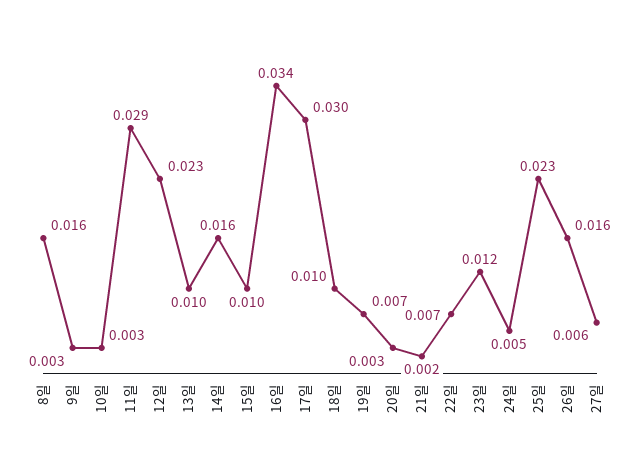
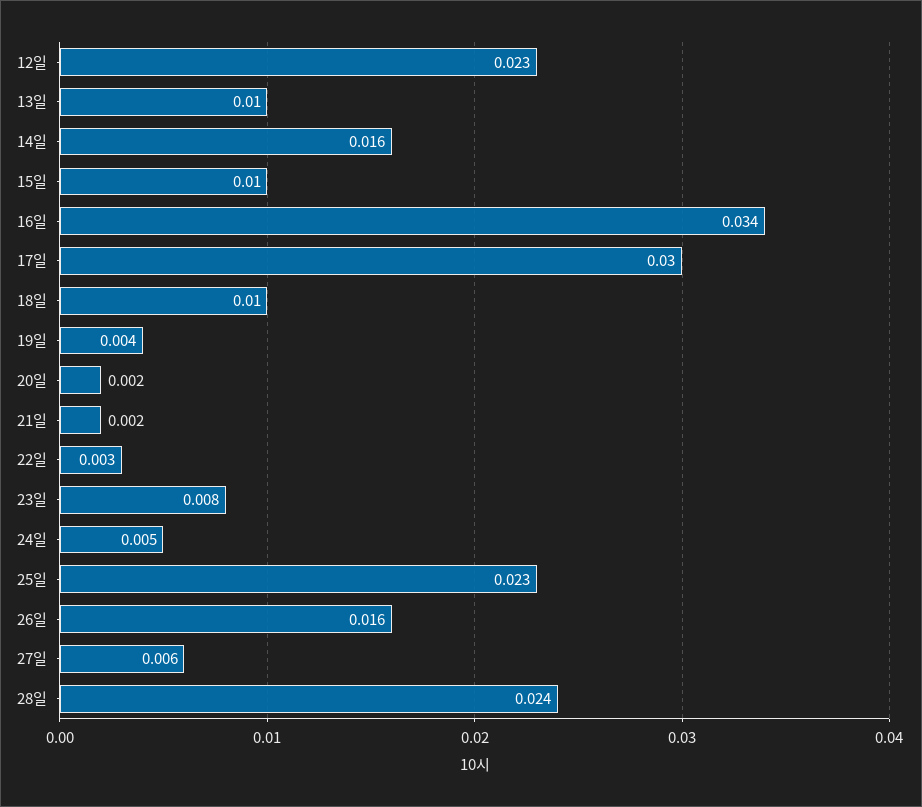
8일: 0.016 -> none
9일: 0.003 -> none
10일: 0.003 -> none
11일: 0.029 -> none
19일: 0.007 -> 0.004
20일: 0.003 -> 0.002
22일: 0.007 -> 0.003
23일: 0.012 -> 0.008
28일: none -> 0.024

